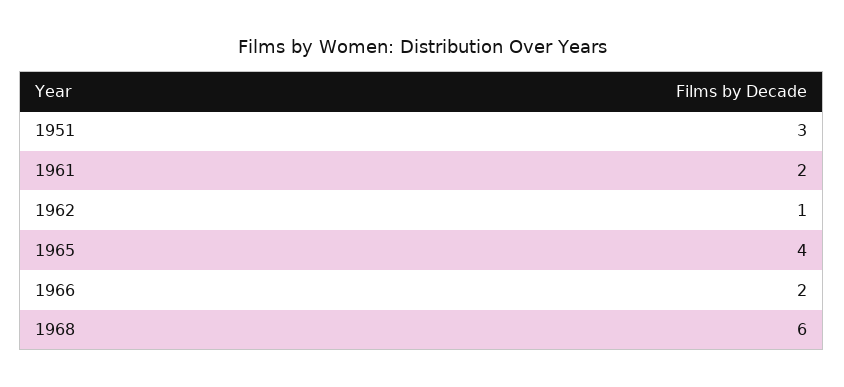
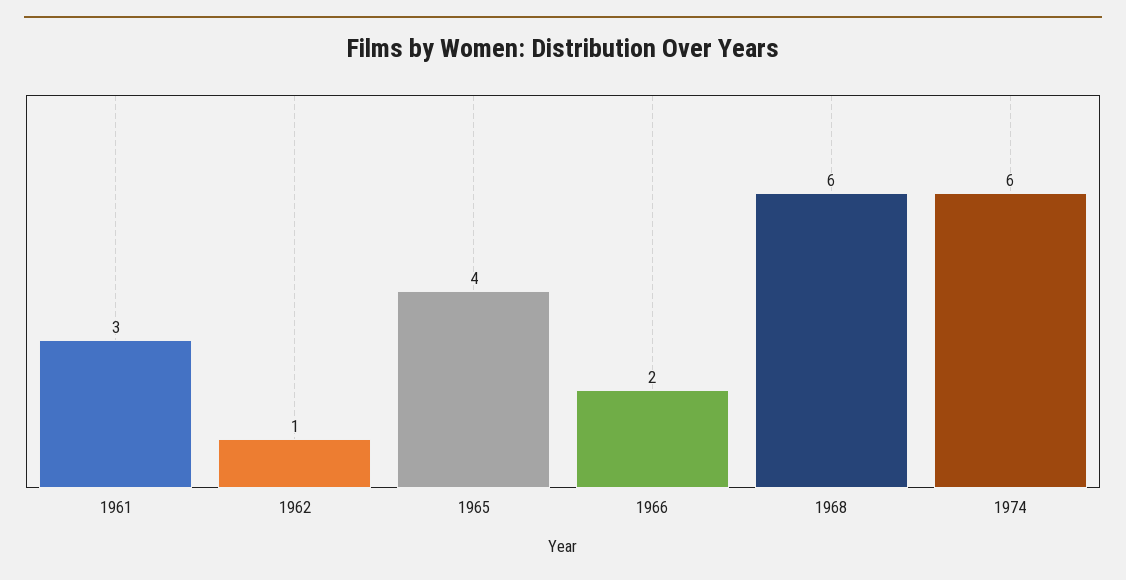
1951: 3 -> none
1961: 2 -> 3
1974: none -> 6

